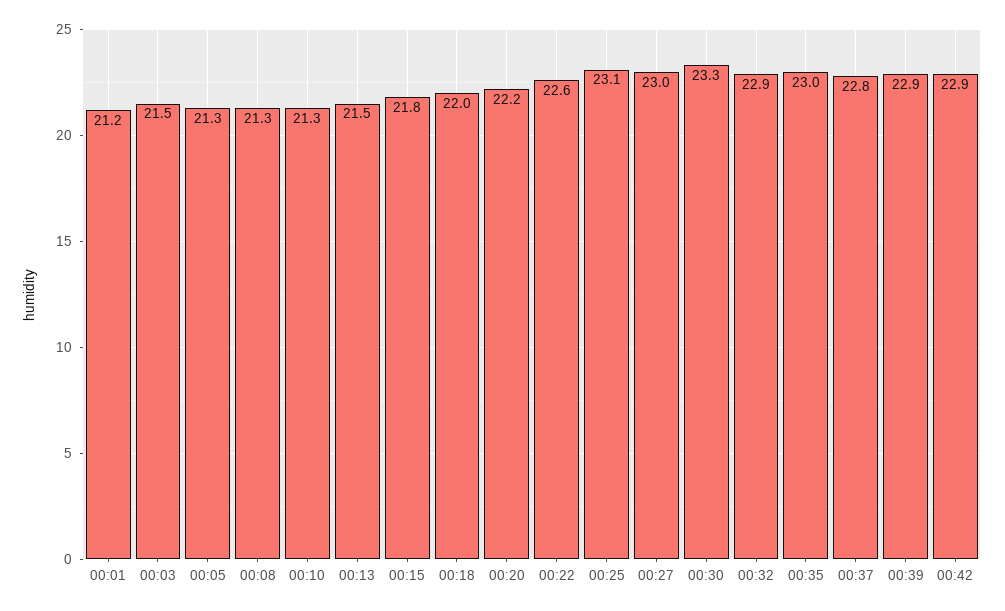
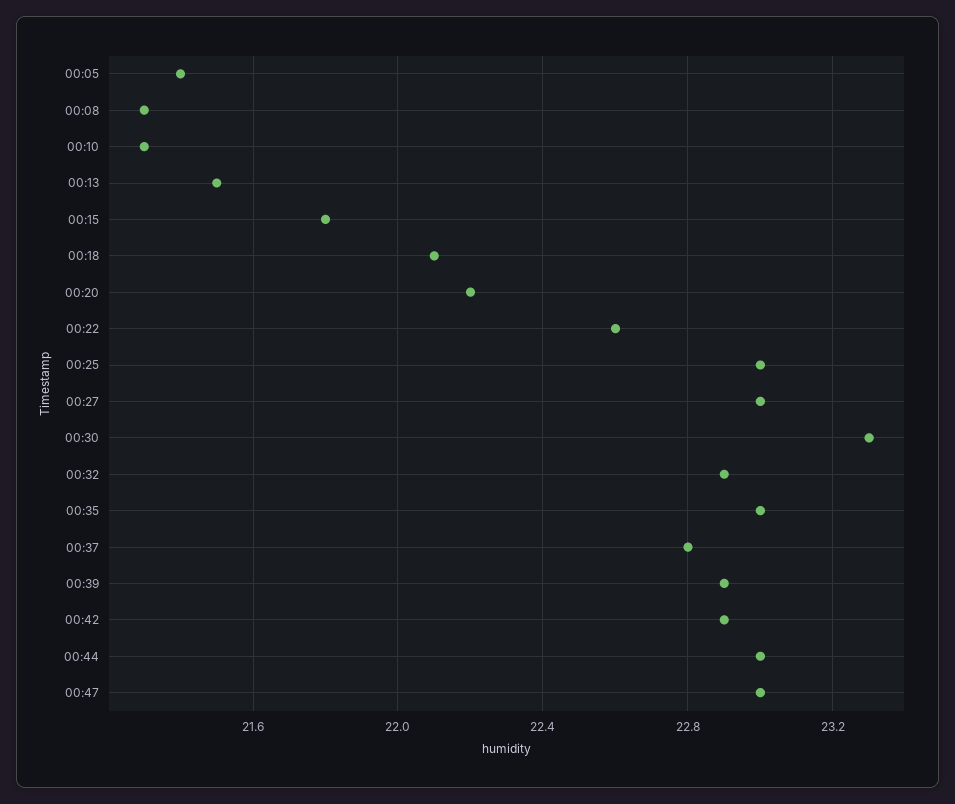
00:01: 21.2 -> none
00:03: 21.5 -> none
00:05: 21.3 -> 21.4
00:18: 22 -> 22.1
00:25: 23.1 -> 23
00:44: none -> 23
00:47: none -> 23

